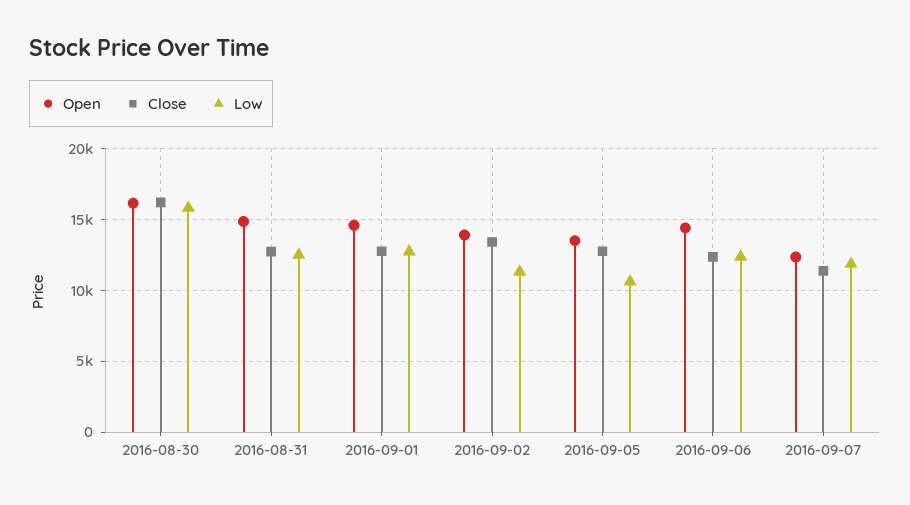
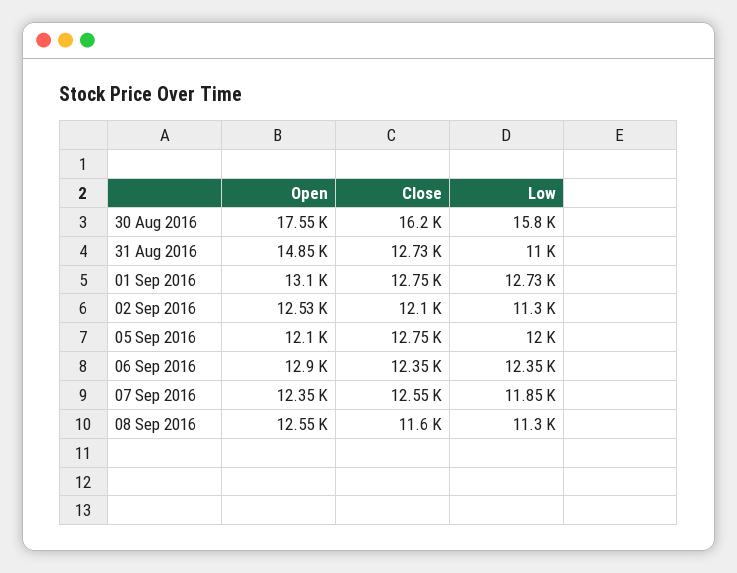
Open, 2016-08-30: 16000 -> 17550
Low, 2016-08-31: 12500 -> 11000
Open, 2016-09-01: 14500 -> 13100
Open, 2016-09-02: 14000 -> 12530
Close, 2016-09-02: 13500 -> 12100
Open, 2016-09-05: 13500 -> 12100
Low, 2016-09-05: 10500 -> 12000
Open, 2016-09-06: 14500 -> 12900
Close, 2016-09-07: 11500 -> 12550
Open, 08 Sep 2016: none -> 12550
Close, 08 Sep 2016: none -> 11600
Low, 08 Sep 2016: none -> 11300

